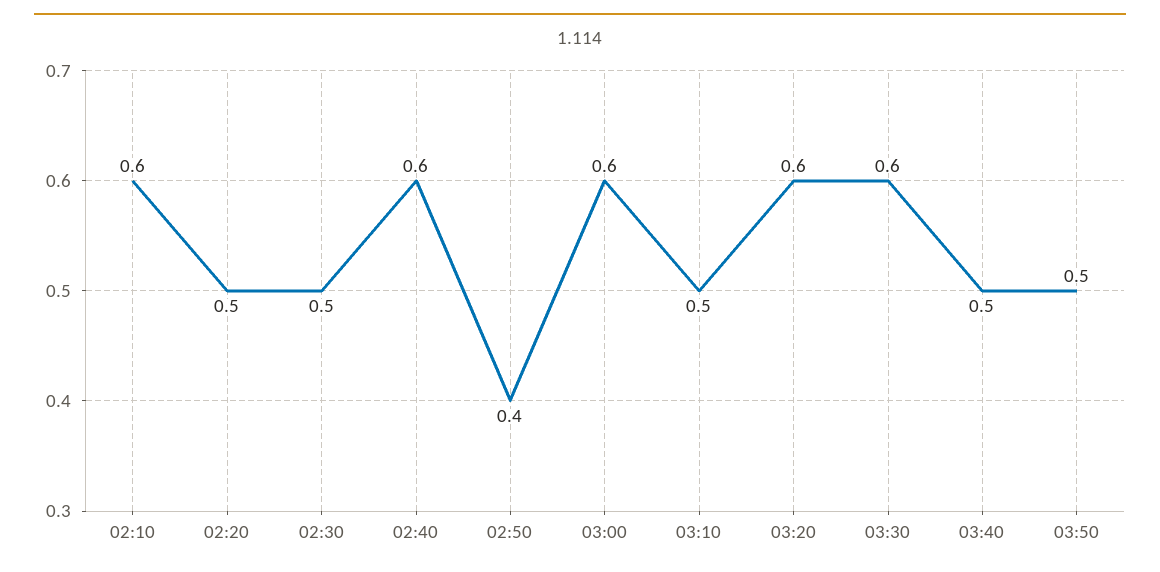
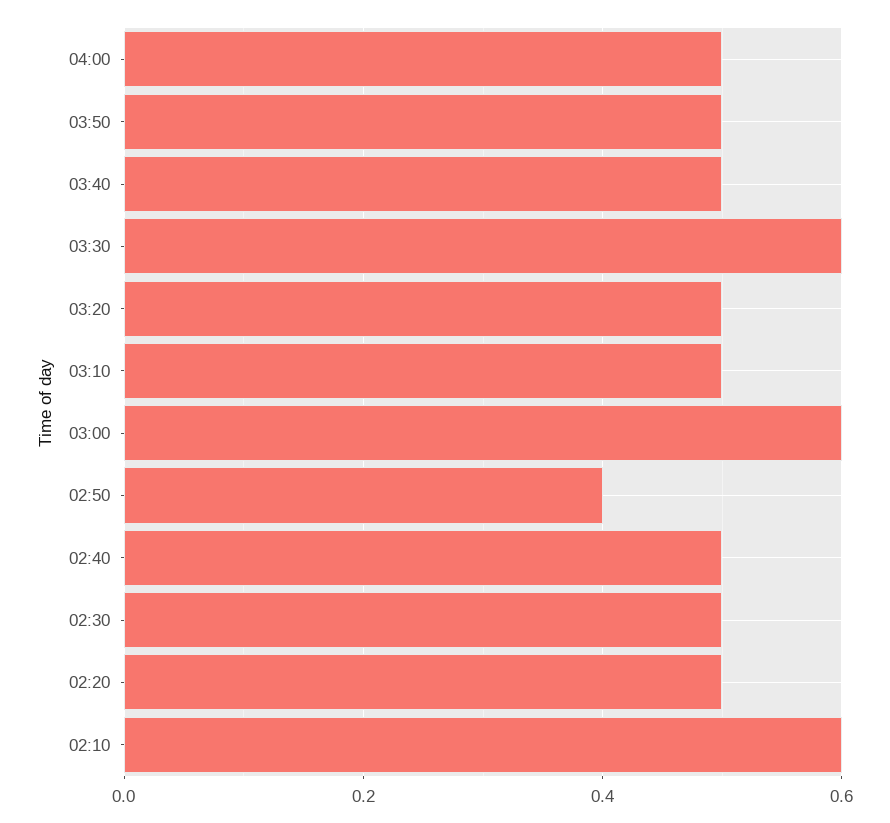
02:40: 0.6 -> 0.5
03:20: 0.6 -> 0.5
04:00: none -> 0.5

